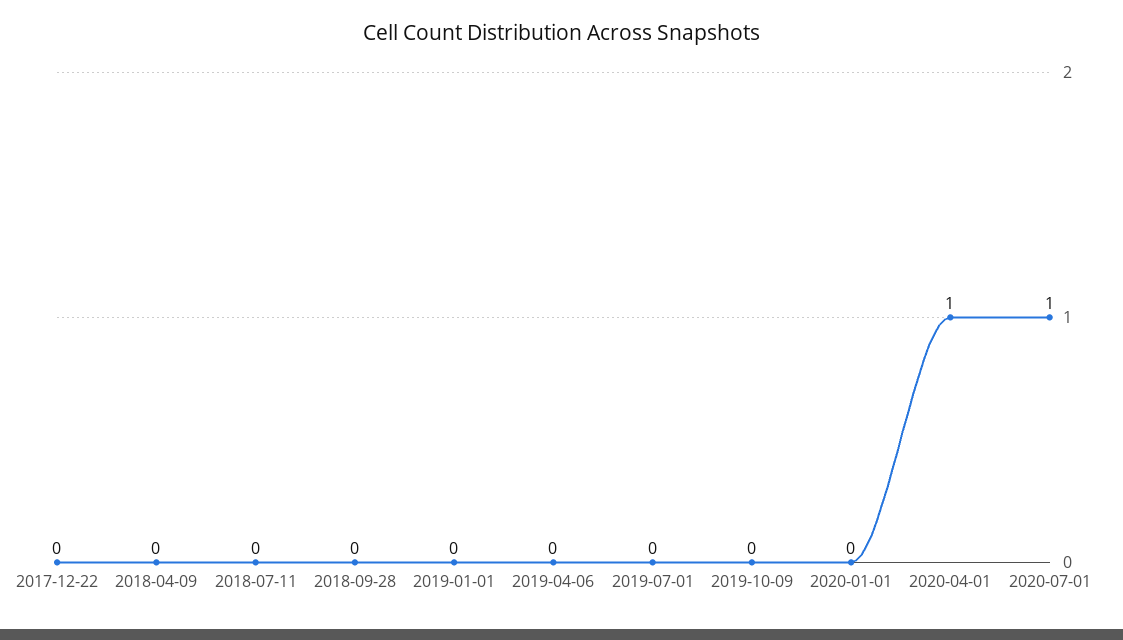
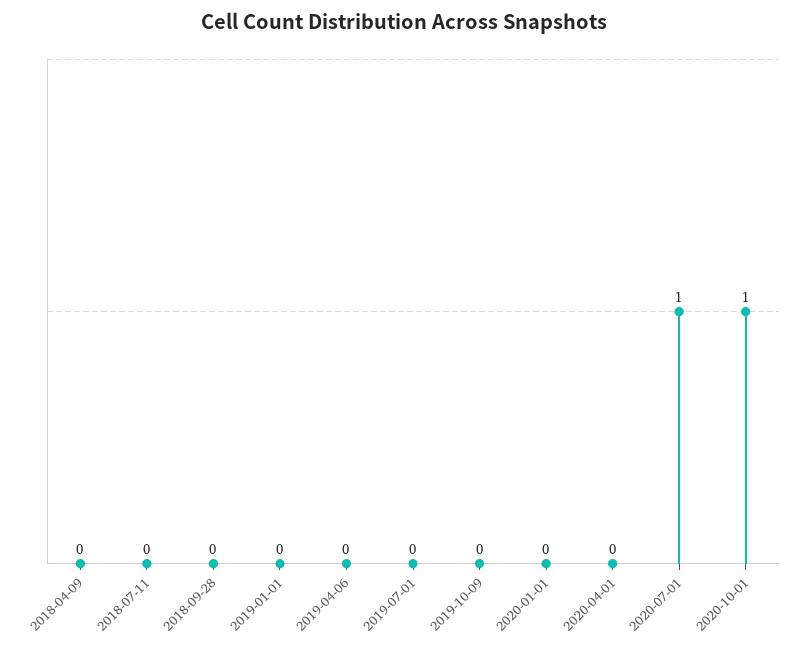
2017-12-22: 0 -> none
2020-04-01: 1 -> 0
2020-10-01: none -> 1

